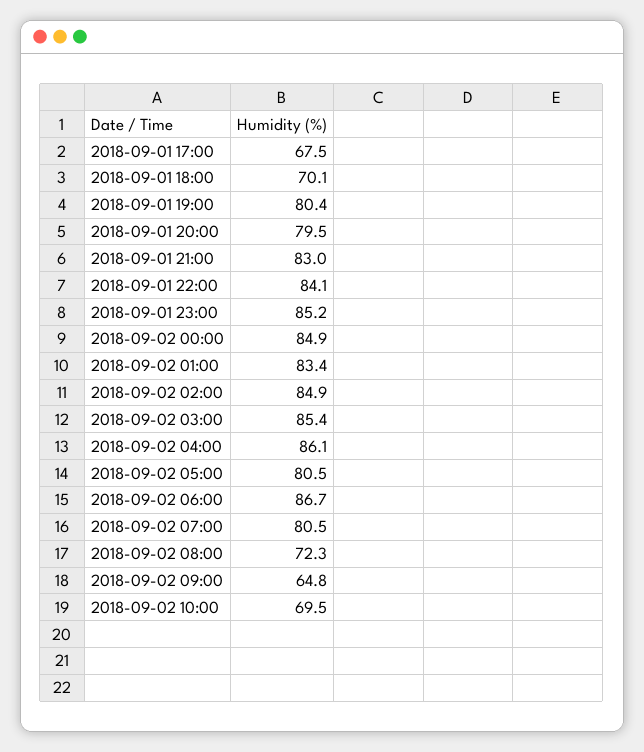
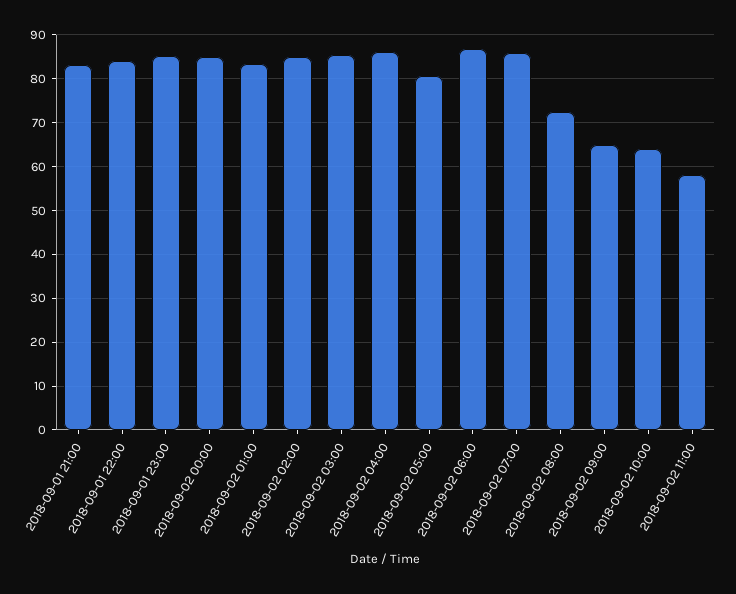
2018-09-01 17:00: 67.5 -> none
2018-09-01 18:00: 70.1 -> none
2018-09-01 19:00: 80.4 -> none
2018-09-01 20:00: 79.5 -> none
2018-09-02 07:00: 80.5 -> 86
2018-09-02 10:00: 69.5 -> 64
2018-09-02 11:00: none -> 58

